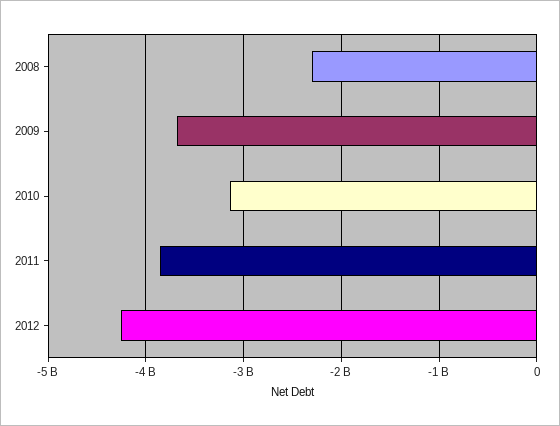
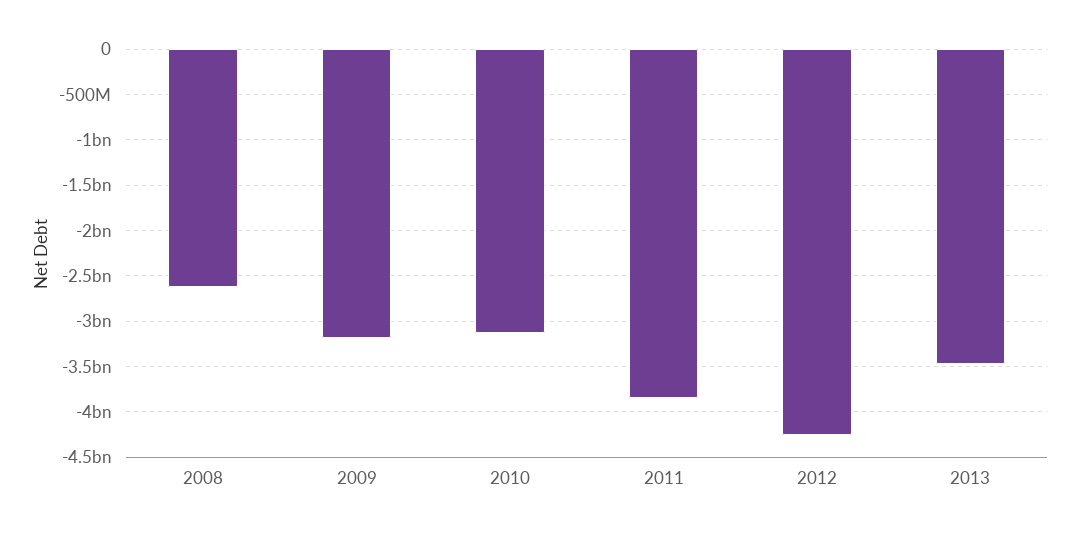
2008: -2300000000 -> -2600000000
2009: -3700000000 -> -3200000000
2013: none -> -3500000000

